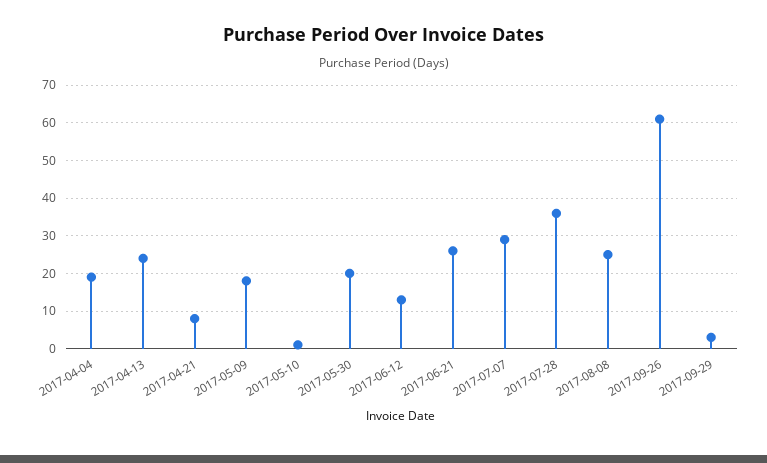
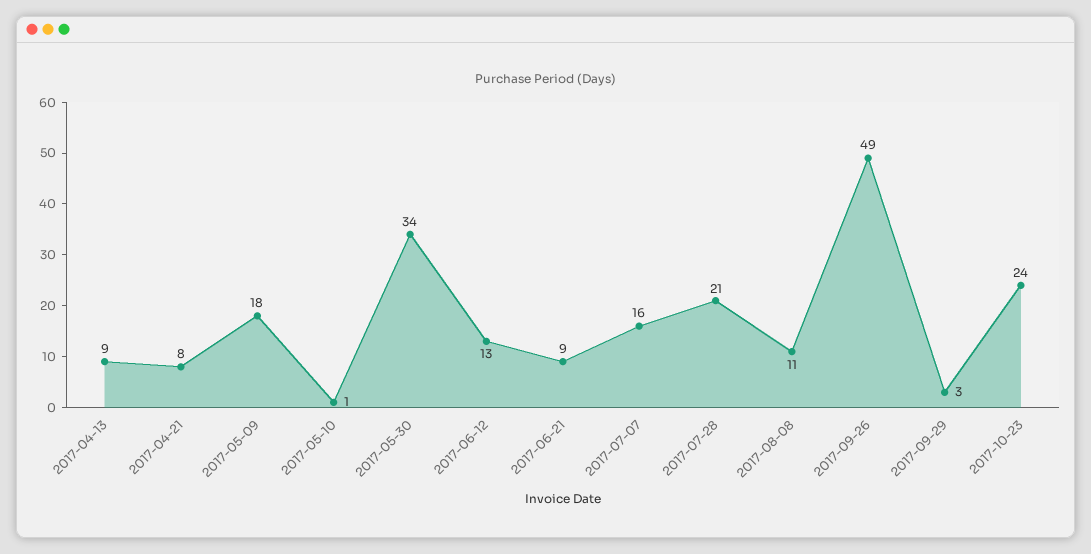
2017-04-04: 20 -> none
2017-04-13: 25 -> 9
2017-05-30: 20 -> 34
2017-06-21: 25 -> 9
2017-07-07: 30 -> 16
2017-07-28: 35 -> 21
2017-08-08: 25 -> 11
2017-09-26: 60 -> 49
2017-10-23: none -> 24

